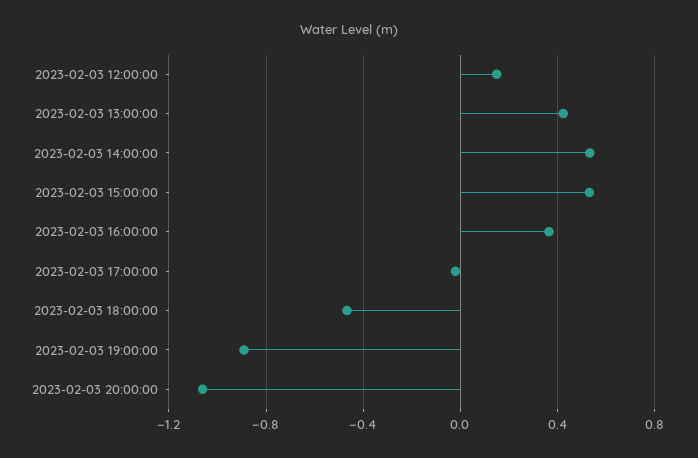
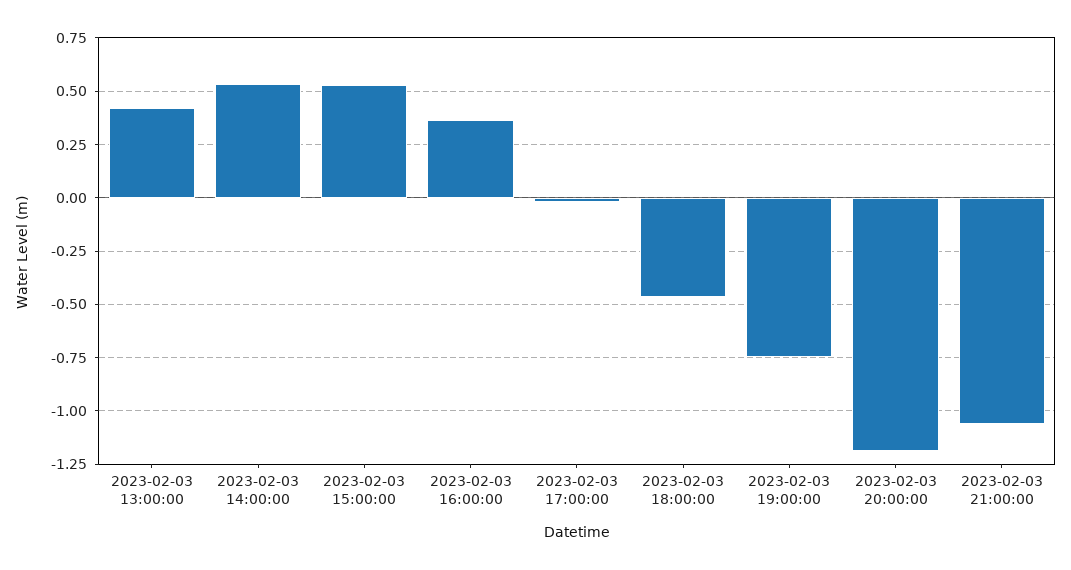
2023-02-03 12:00:00: 0.15 -> none
2023-02-03 19:00:00: -0.9 -> -0.75
2023-02-03 20:00:00: -1.05 -> -1.2
2023-02-03 21:00:00: none -> -1.05

